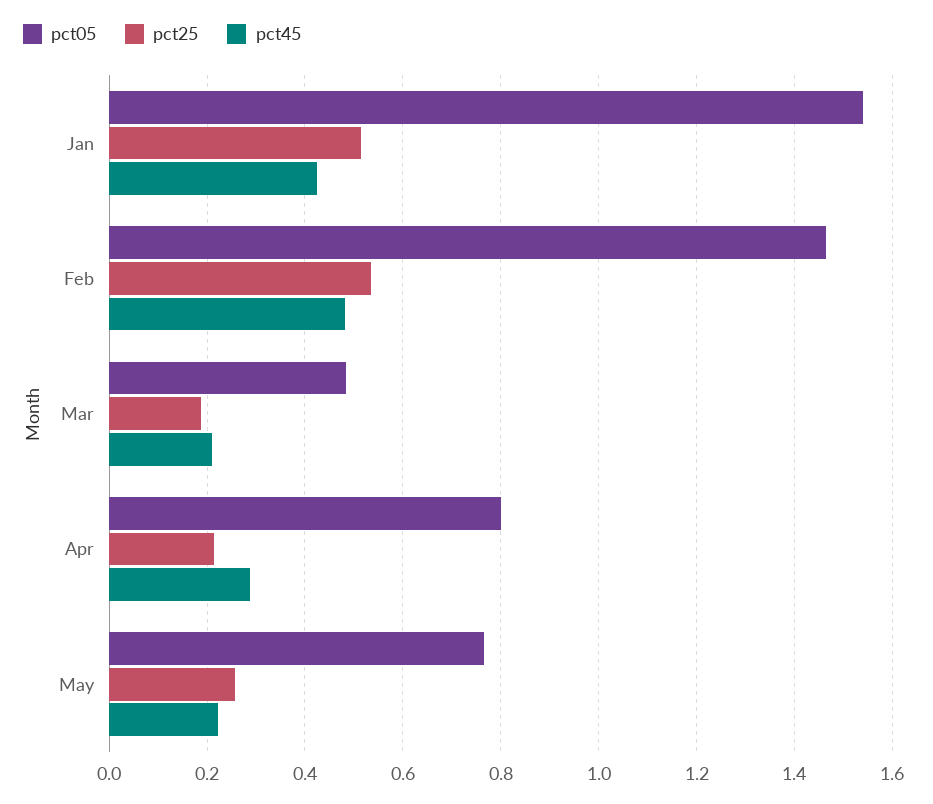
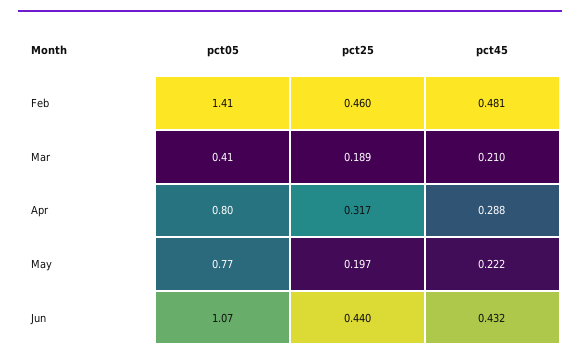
pct05, Jan: 1.54 -> none
pct25, Jan: 0.52 -> none
pct45, Jan: 0.42 -> none
pct05, Feb: 1.46 -> 1.41
pct25, Feb: 0.54 -> 0.46
pct05, Mar: 0.48 -> 0.41
pct25, Apr: 0.22 -> 0.317
pct25, May: 0.26 -> 0.197
pct05, Jun: none -> 1.07
pct25, Jun: none -> 0.44
pct45, Jun: none -> 0.432

